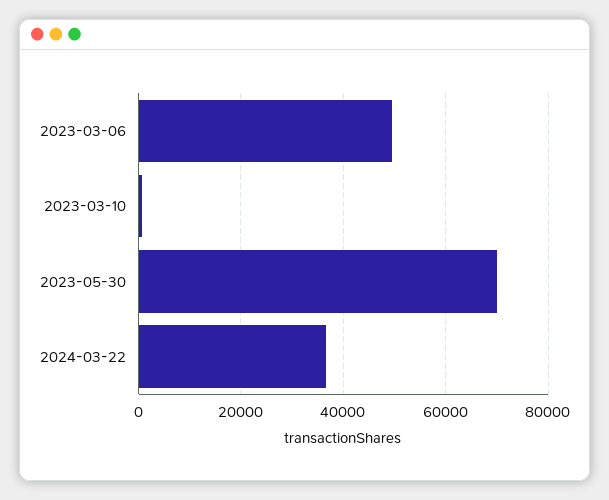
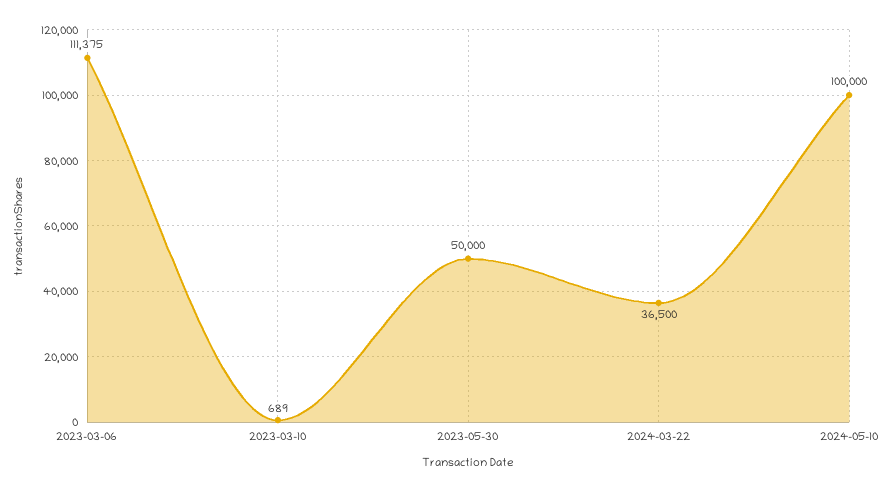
2023-03-06: 50000 -> 111375
2023-05-30: 70000 -> 50000
2024-05-10: none -> 100000

